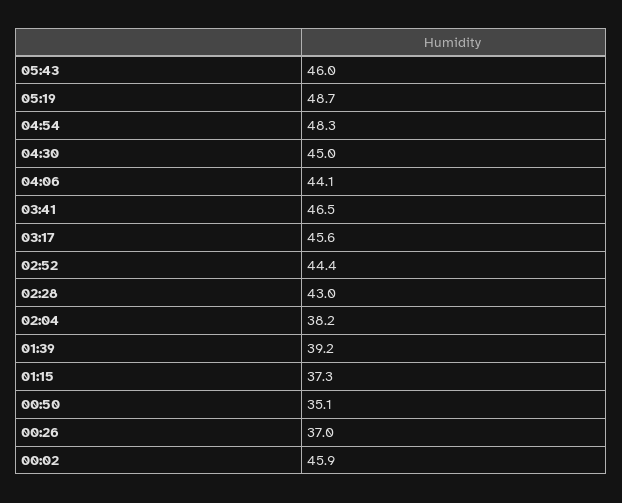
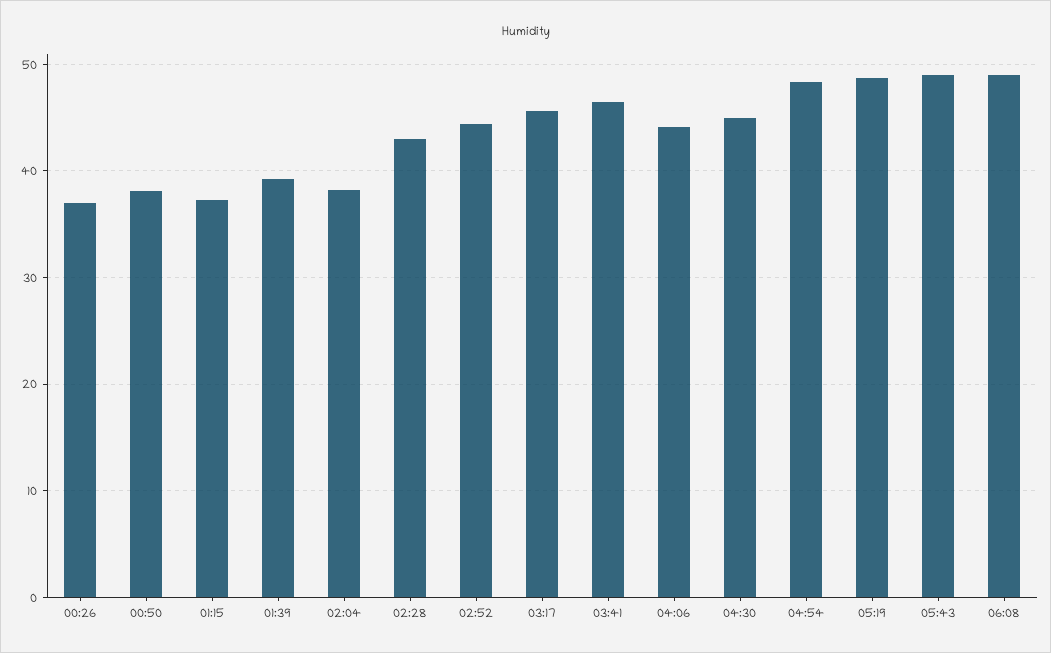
05:43: 46 -> 49
00:50: 35.1 -> 38
00:02: 45.9 -> none
06:08: none -> 49

